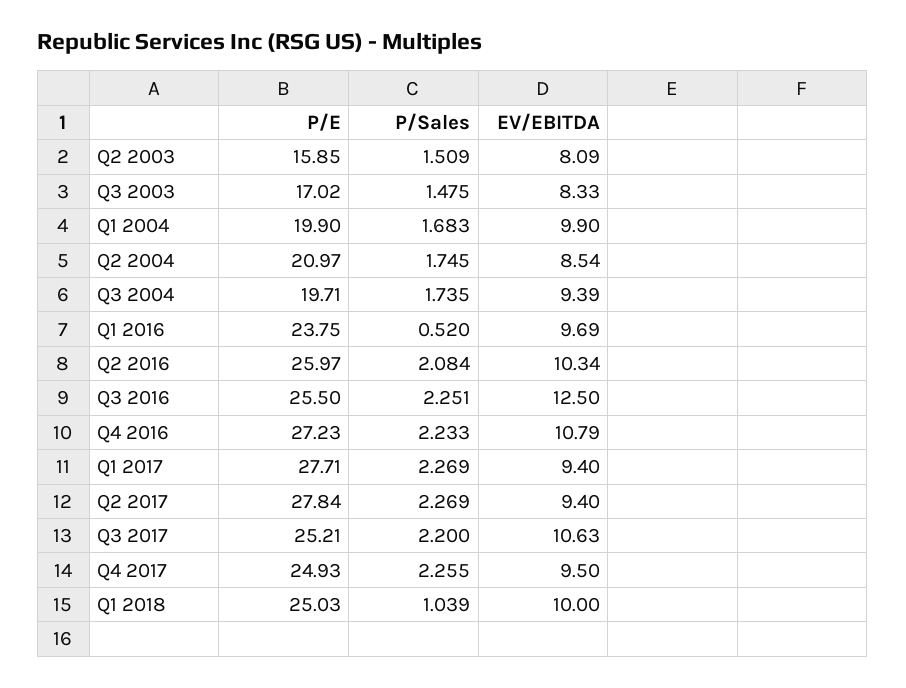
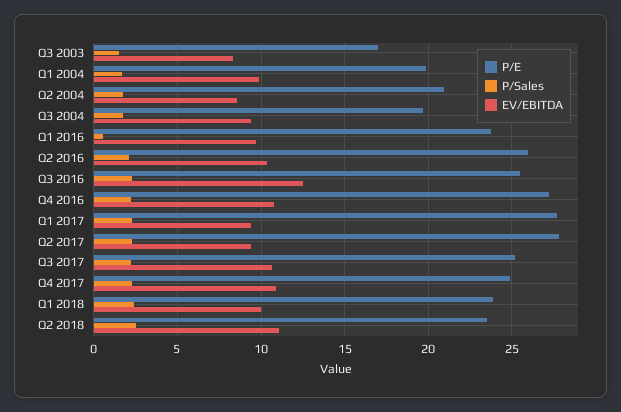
P/E, Q2 2003: 15.85 -> none
P/Sales, Q2 2003: 1.509 -> none
EV/EBITDA, Q2 2003: 8.09 -> none
EV/EBITDA, Q4 2017: 9.5 -> 11
P/E, Q1 2018: 25.03 -> 24
P/Sales, Q1 2018: 1.039 -> 2.5
P/E, Q2 2018: none -> 23.5
P/Sales, Q2 2018: none -> 2.5
EV/EBITDA, Q2 2018: none -> 11

